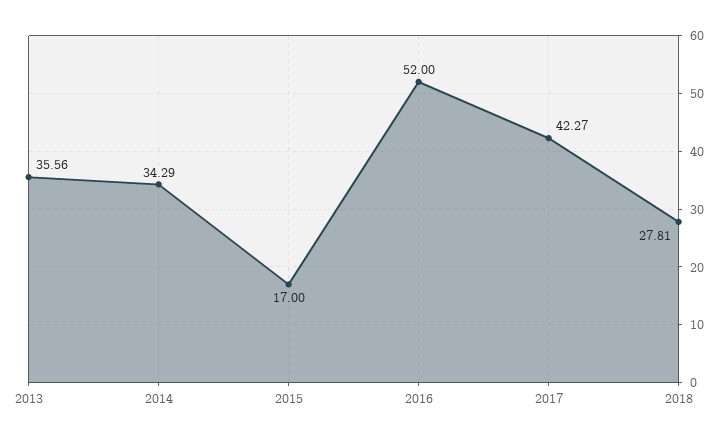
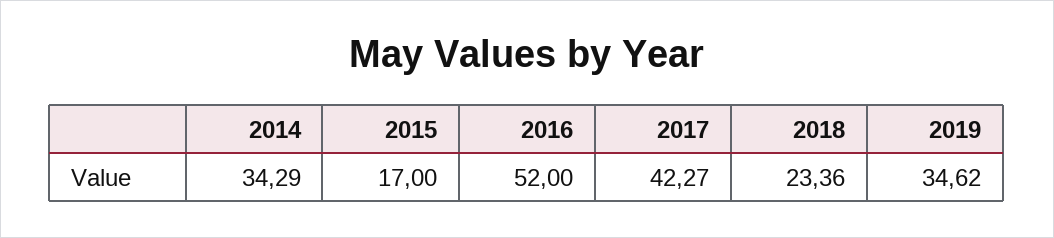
2013: 35.56 -> none
2018: 27.81 -> 23.36
2019: none -> 34.62

